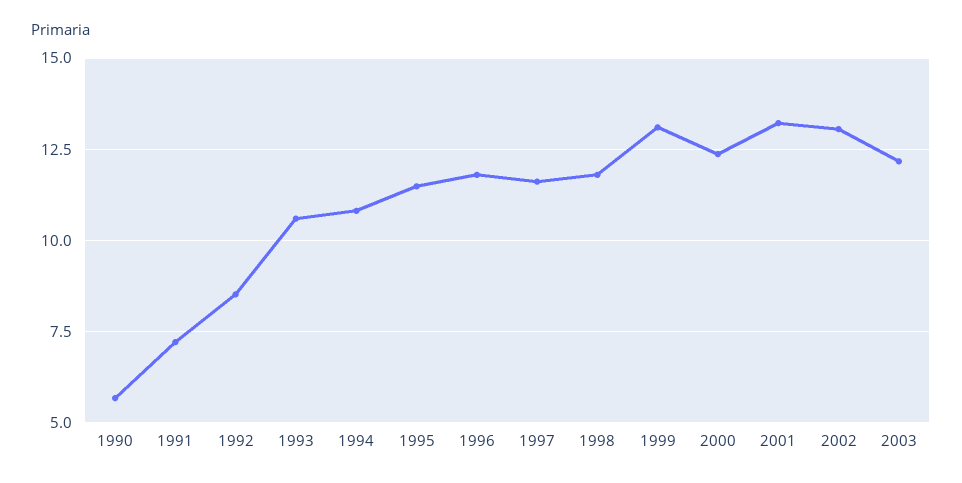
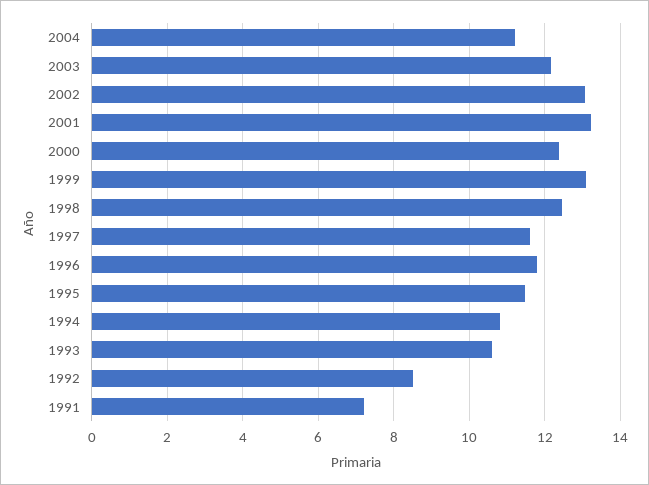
1990: 5.75 -> none
1998: 11.75 -> 12.4
2004: none -> 11.2

